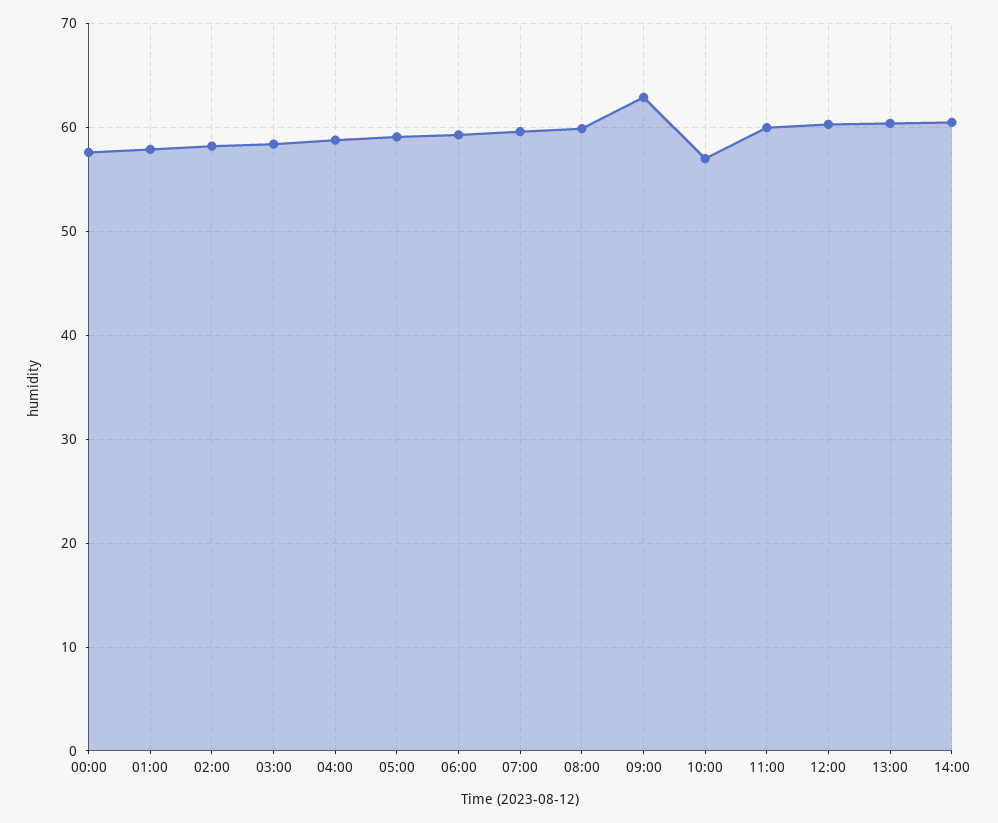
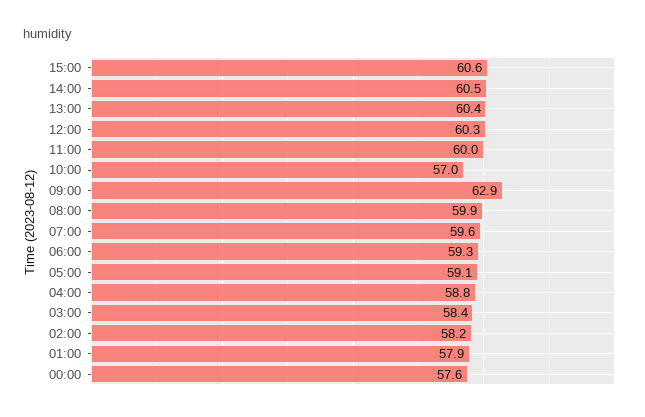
15:00: none -> 60.6

